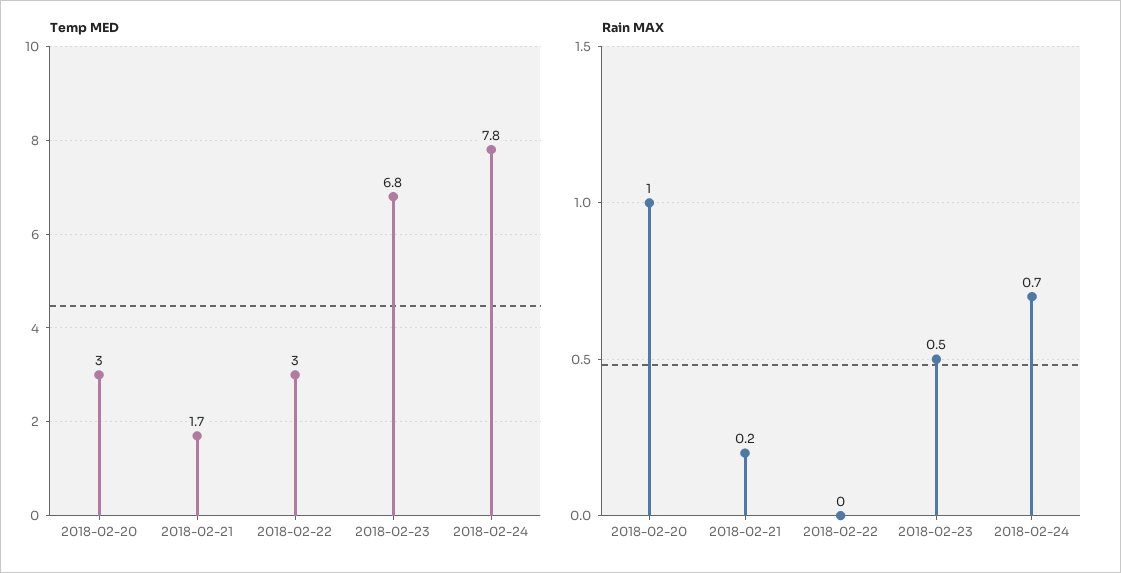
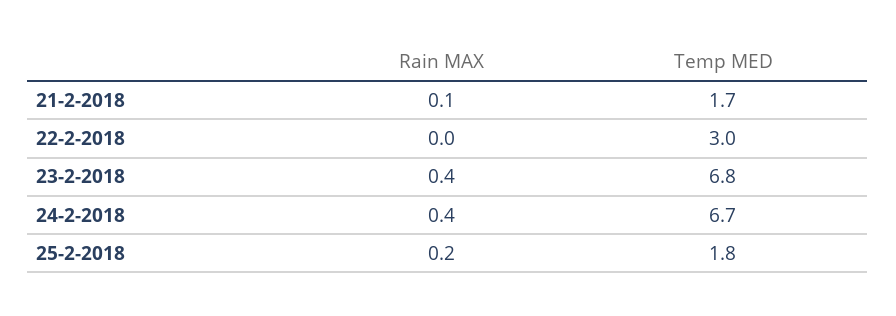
Temp MED, 2018-02-20: 3 -> none
Temp MED, 2018-02-24: 7.8 -> 6.7
Rain MAX, 2018-02-20: 1 -> none
Rain MAX, 2018-02-21: 0.2 -> 0.1
Rain MAX, 2018-02-23: 0.5 -> 0.4
Rain MAX, 2018-02-24: 0.7 -> 0.4
Rain MAX, 25-2-2018: none -> 0.2
Temp MED, 25-2-2018: none -> 1.8

